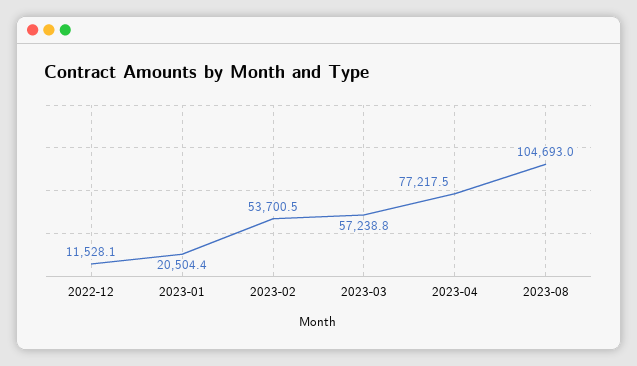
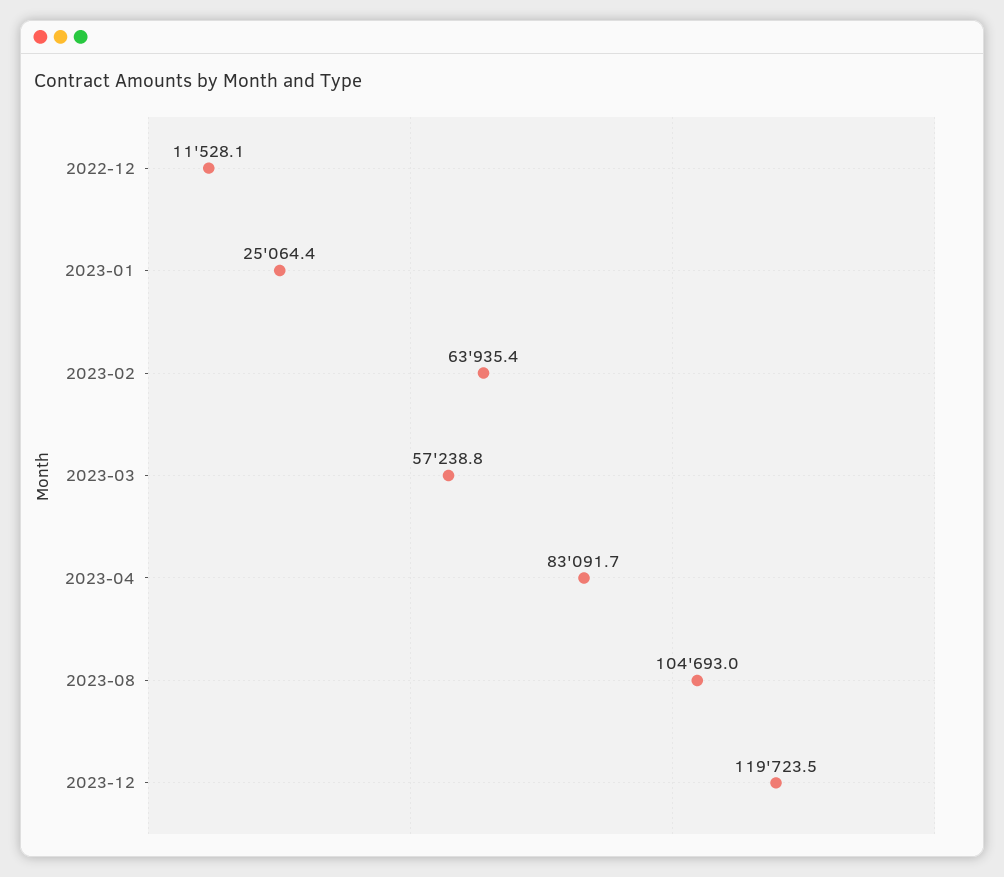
2023-01: 20504.4 -> 25064.4
2023-02: 53700.5 -> 63935.4
2023-04: 77217.5 -> 83091.7
2023-12: none -> 119723.5

